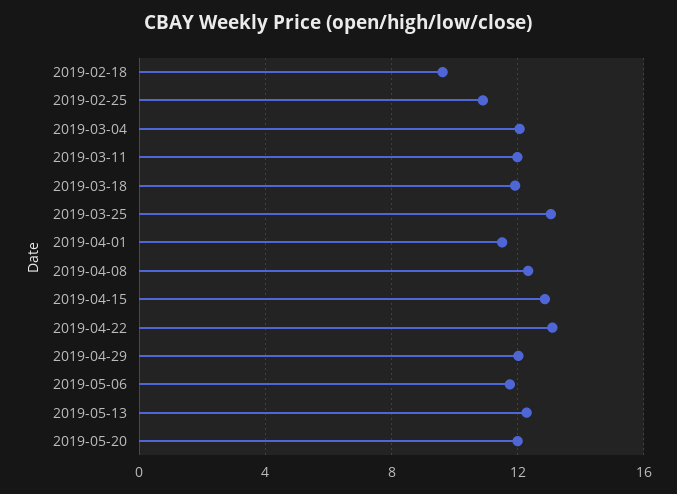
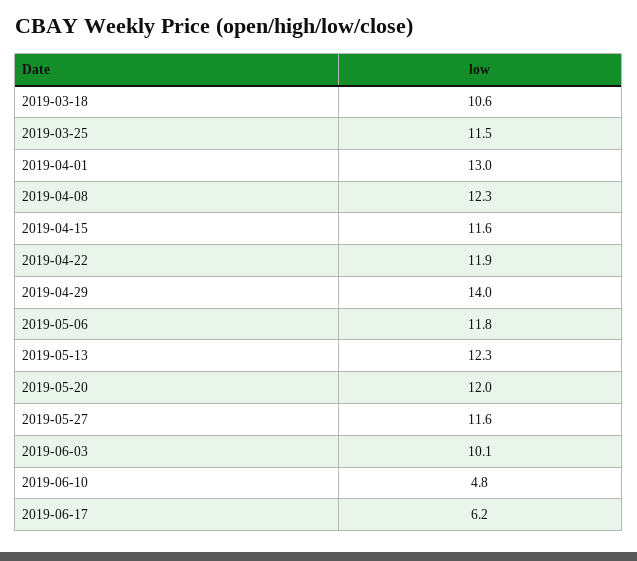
2019-02-18: 9.5 -> none
2019-02-25: 11 -> none
2019-03-04: 12 -> none
2019-03-11: 12 -> none
2019-03-18: 12 -> 10.6
2019-03-25: 13 -> 11.5
2019-04-01: 11.5 -> 13
2019-04-15: 13 -> 11.6
2019-04-22: 13 -> 11.9
2019-04-29: 12 -> 14
2019-05-27: none -> 11.6
2019-06-03: none -> 10.1
2019-06-10: none -> 4.8
2019-06-17: none -> 6.2

